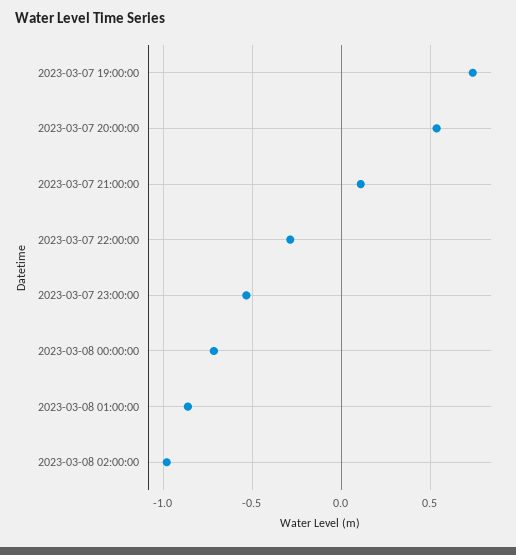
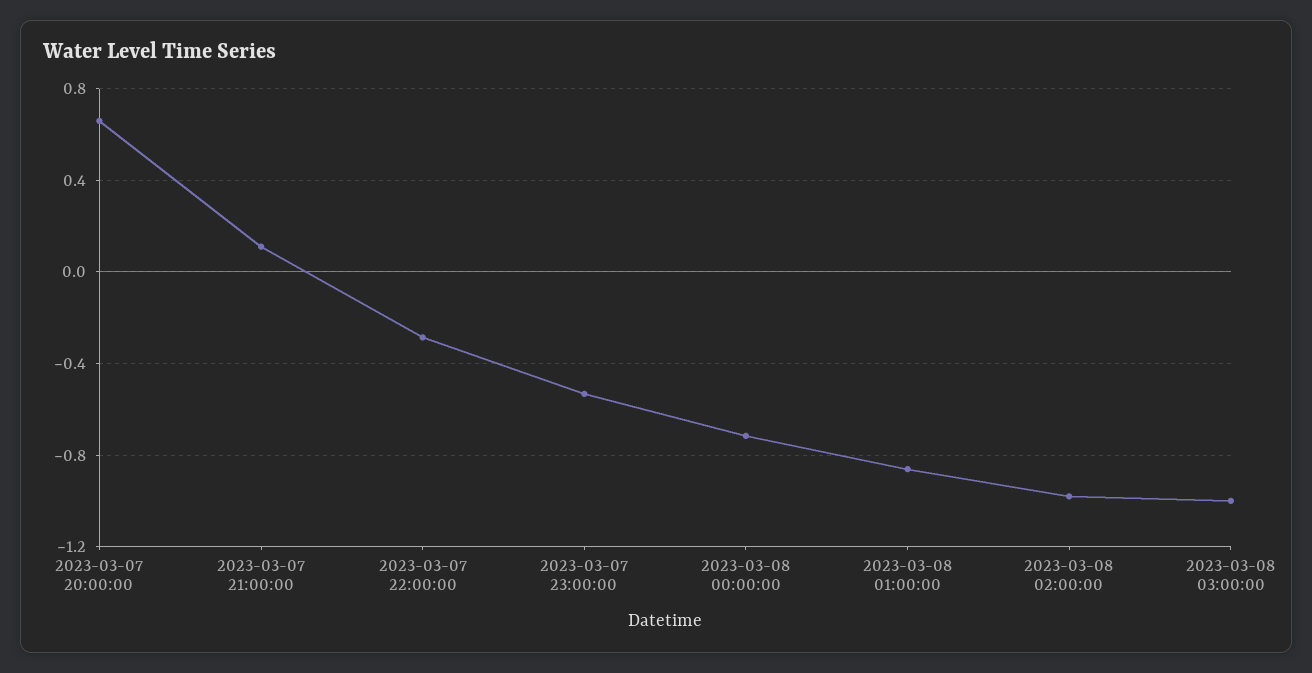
2023-03-07 19:00:00: 0.75 -> none
2023-03-07 20:00:00: 0.55 -> 0.65
2023-03-08 03:00:00: none -> -1

